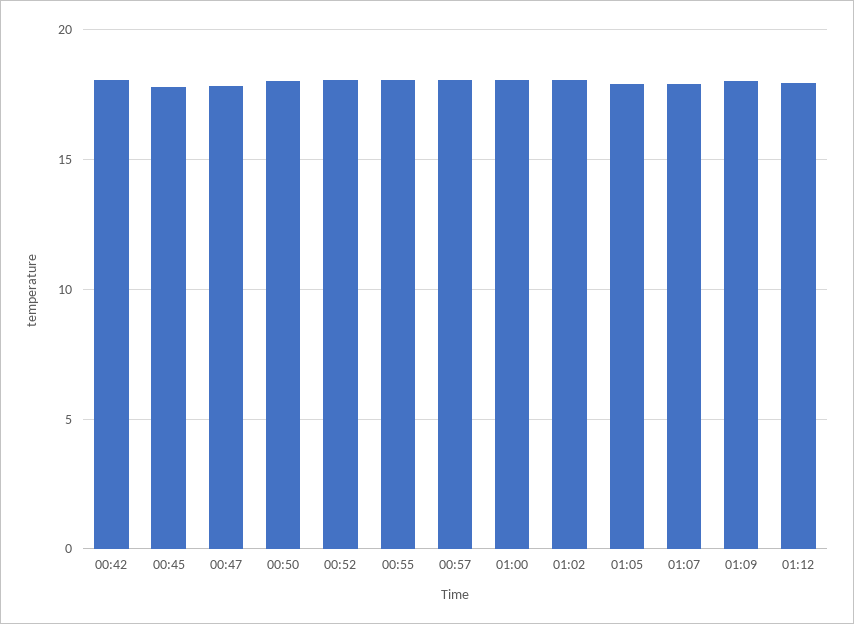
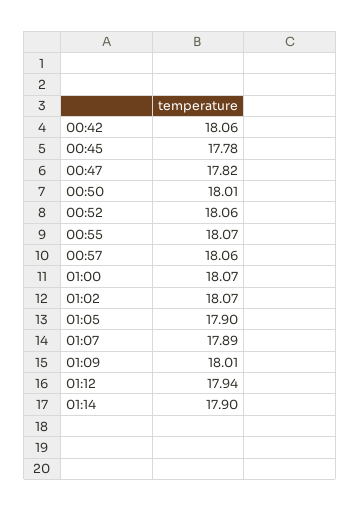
01:14: none -> 17.9

